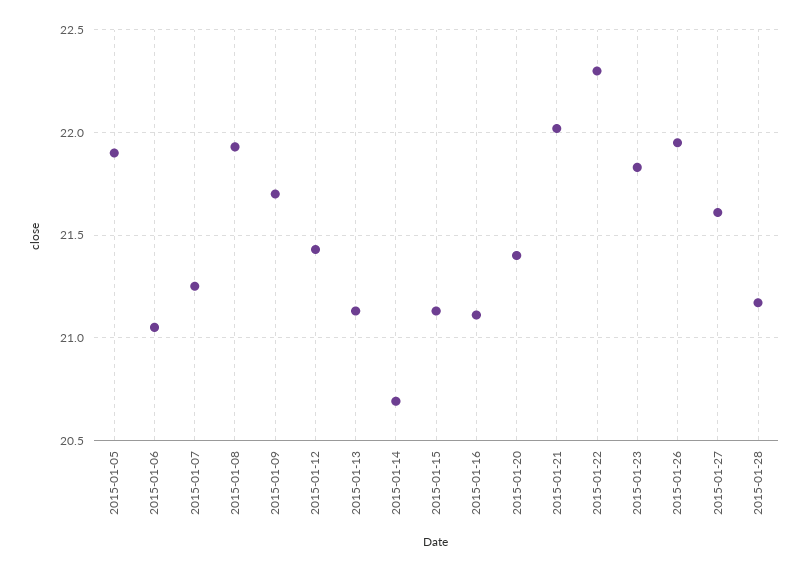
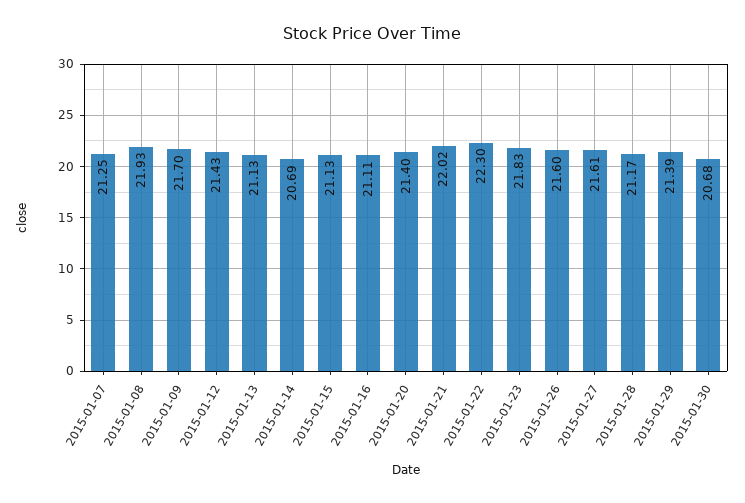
2015-01-05: 21.9 -> none
2015-01-06: 21.05 -> none
2015-01-26: 21.95 -> 21.6
2015-01-29: none -> 21.39
2015-01-30: none -> 20.68

